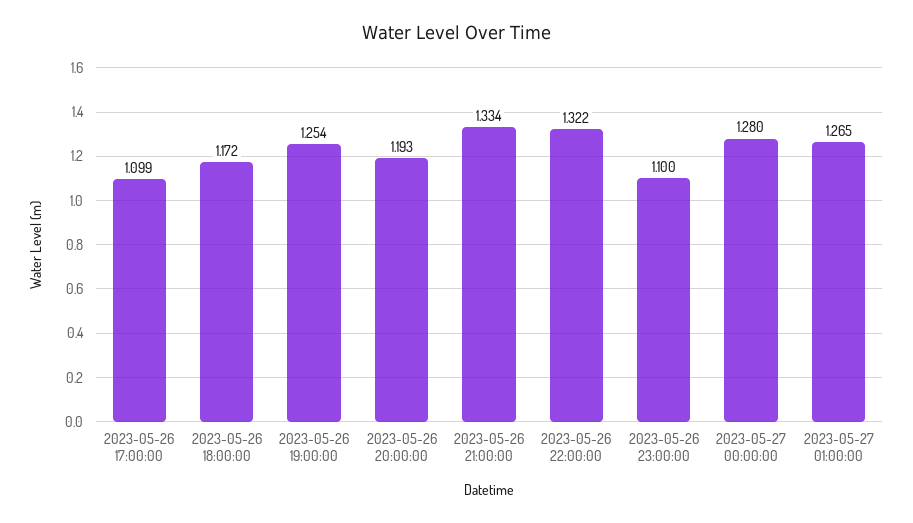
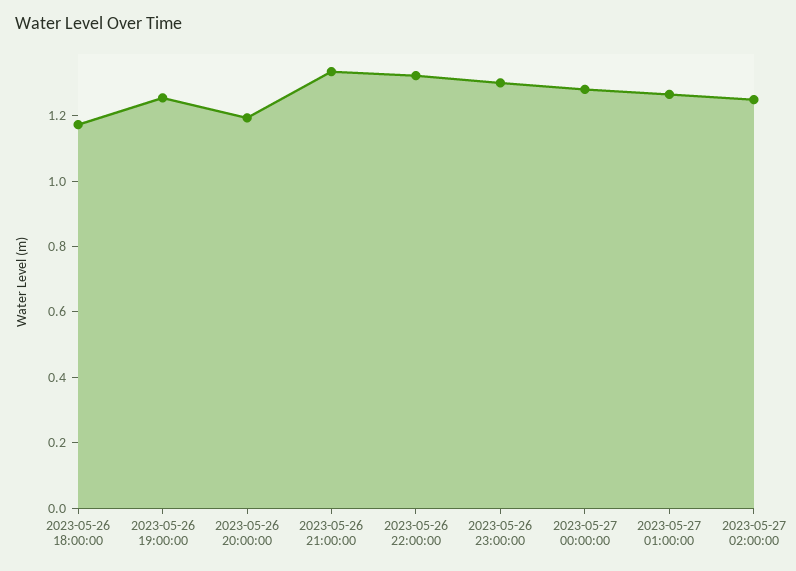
2023-05-26 17:00:00: 1.099 -> none
2023-05-26 23:00:00: 1.1 -> 1.3
2023-05-27 02:00:00: none -> 1.25

